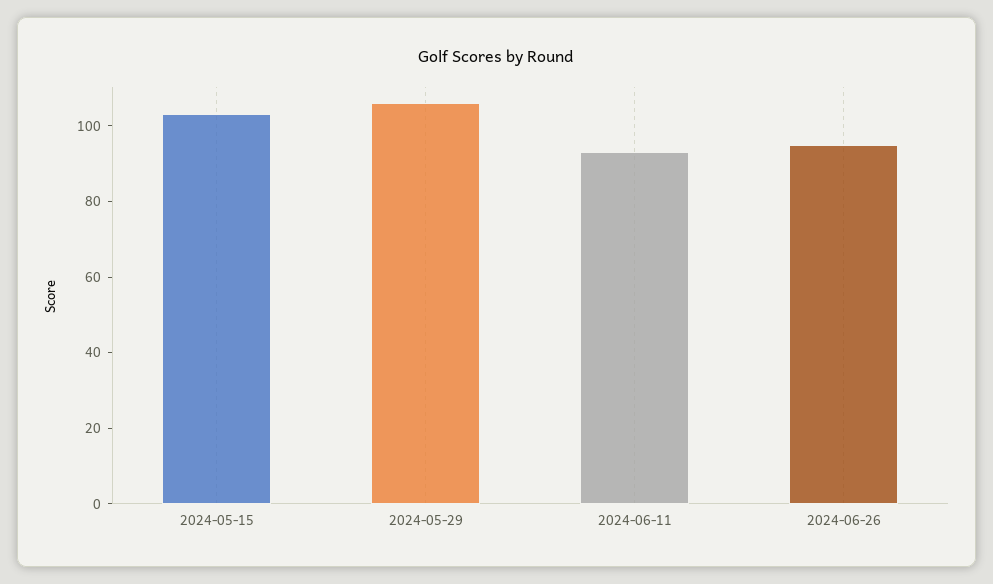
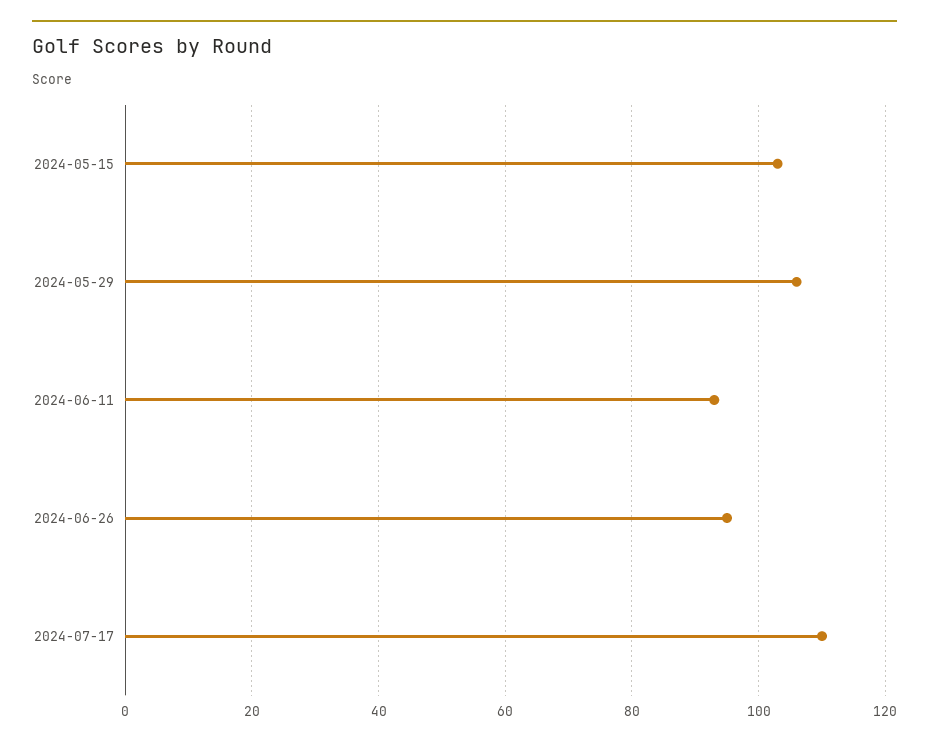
2024-07-17: none -> 110

